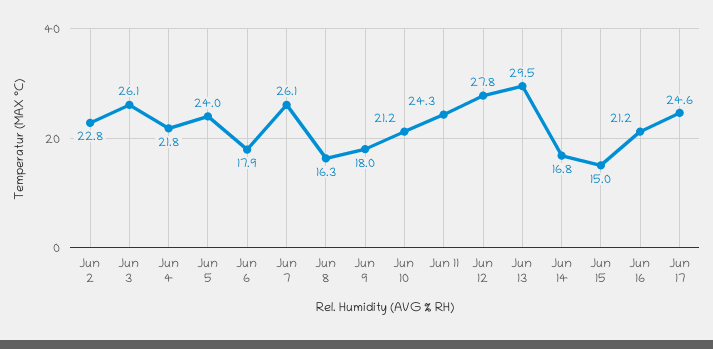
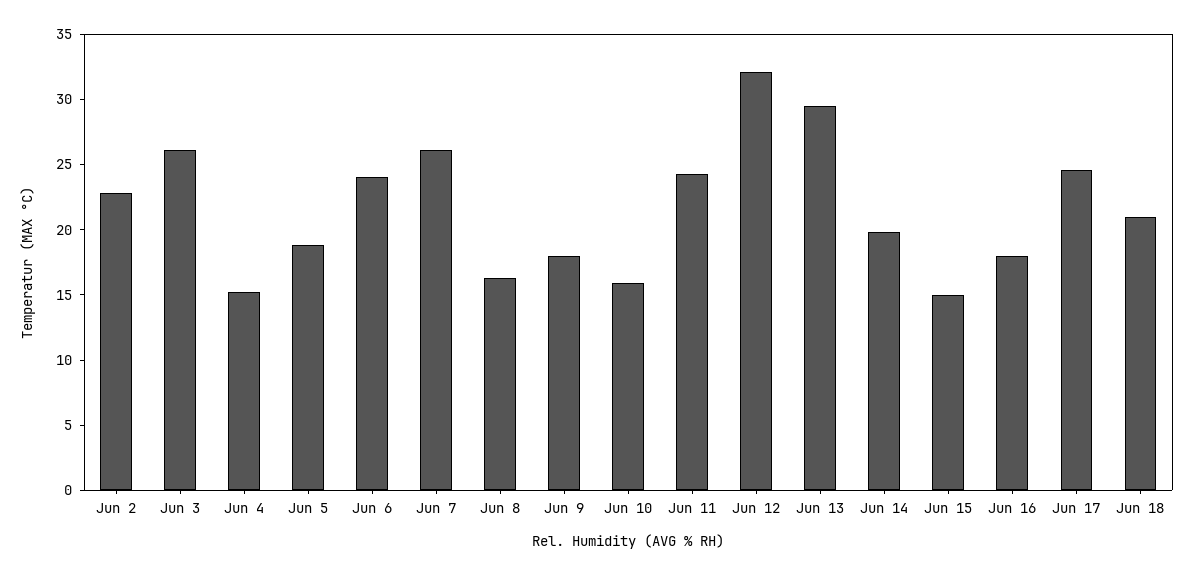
Jun 4: 21.8 -> 15
Jun 5: 24 -> 19
Jun 6: 17.9 -> 24
Jun 10: 21.2 -> 16
Jun 12: 27.8 -> 32
Jun 14: 16.8 -> 20
Jun 16: 21.2 -> 18
Jun 18: none -> 21

